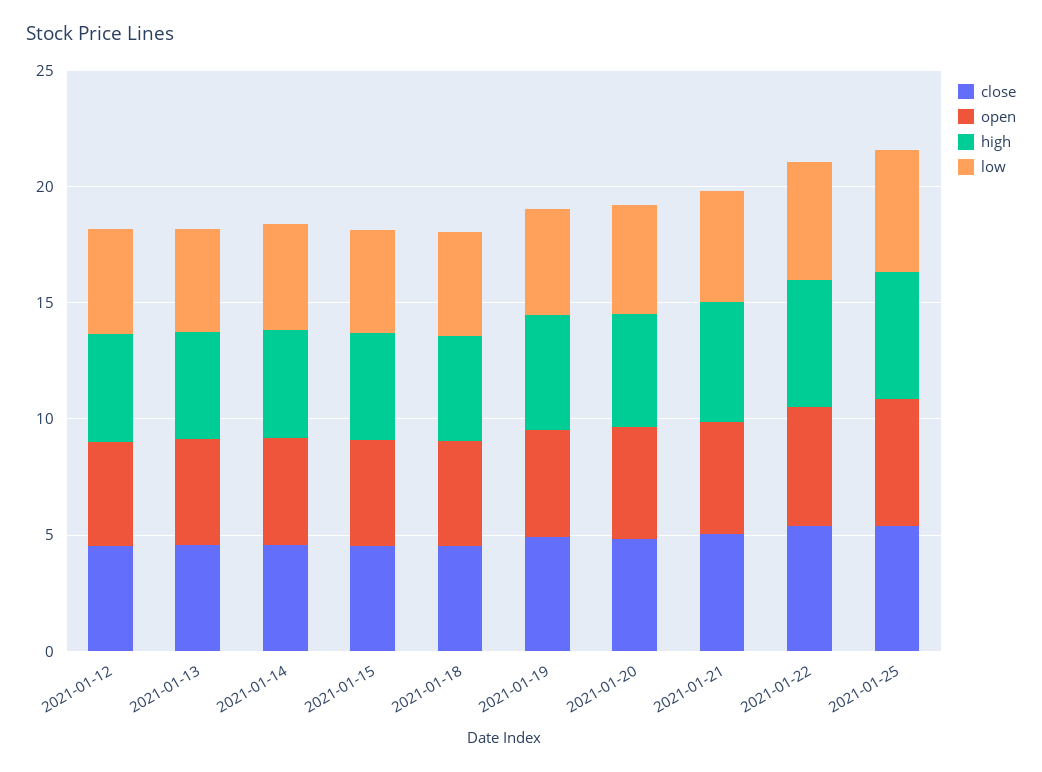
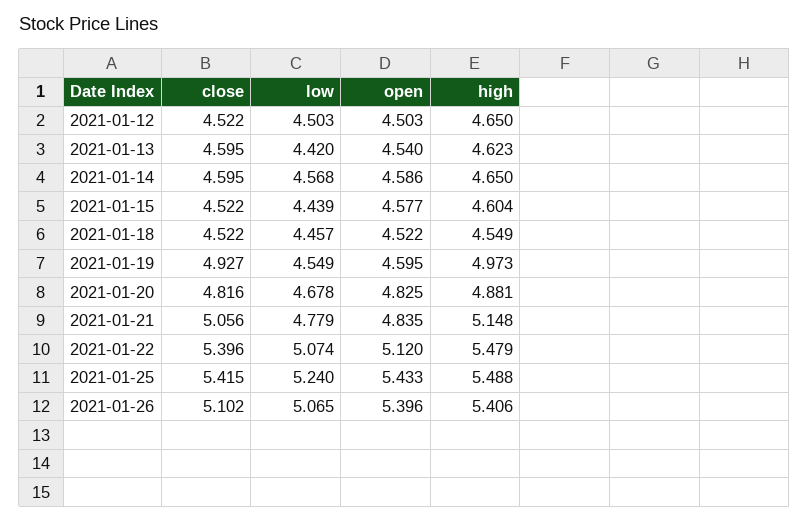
close, 2021-01-26: none -> 5.102
low, 2021-01-26: none -> 5.065
open, 2021-01-26: none -> 5.396
high, 2021-01-26: none -> 5.406

